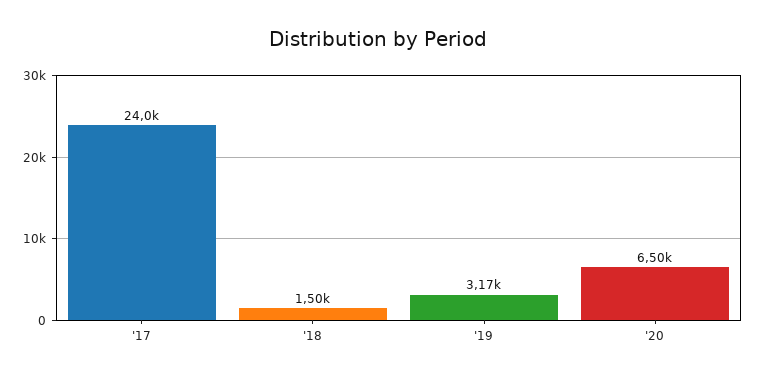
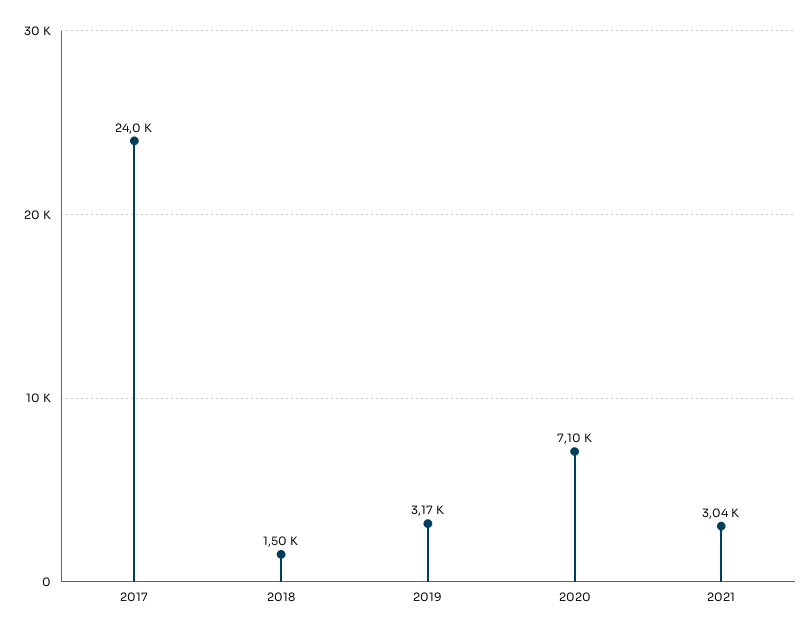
'20: 6500 -> 7100
2021: none -> 3040

